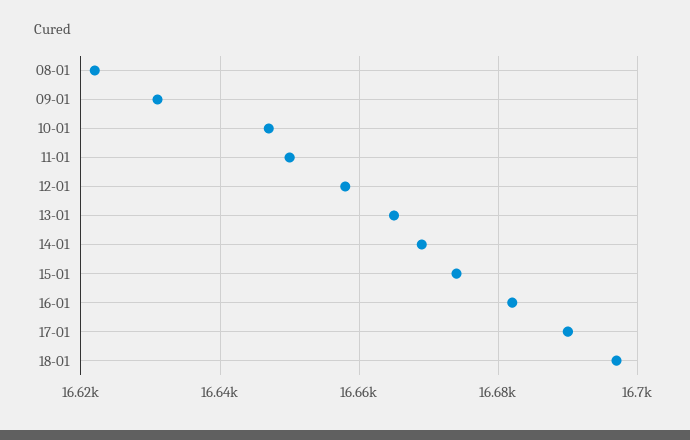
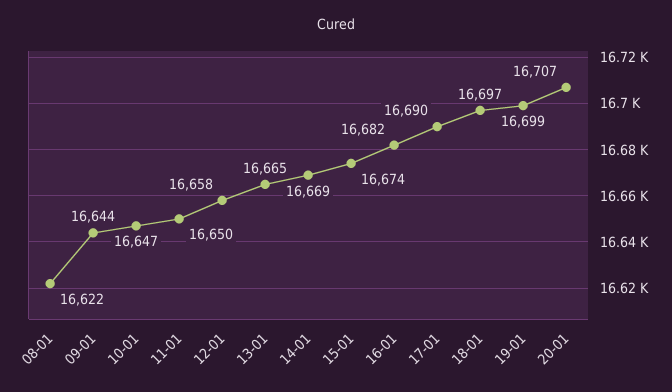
09-01: 16630 -> 16644
19-01: none -> 16699
20-01: none -> 16707

